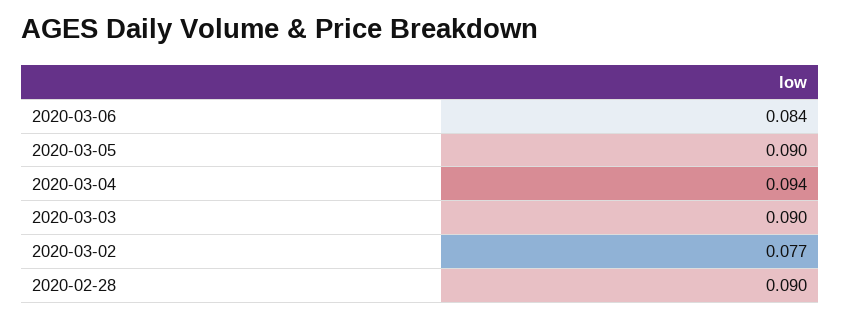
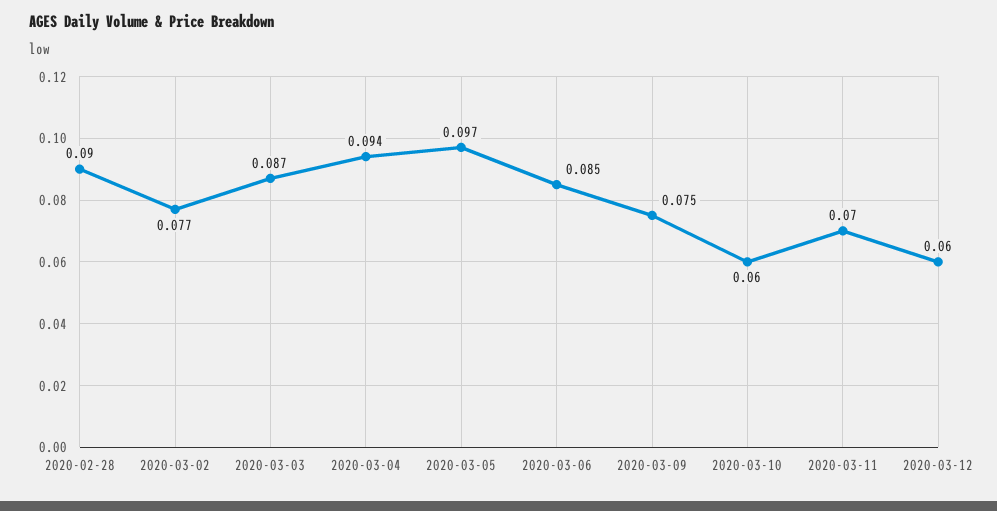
2020-03-06: 0.084 -> 0.085
2020-03-05: 0.09 -> 0.097
2020-03-03: 0.09 -> 0.087
2020-03-09: none -> 0.075
2020-03-10: none -> 0.06
2020-03-11: none -> 0.07
2020-03-12: none -> 0.06

